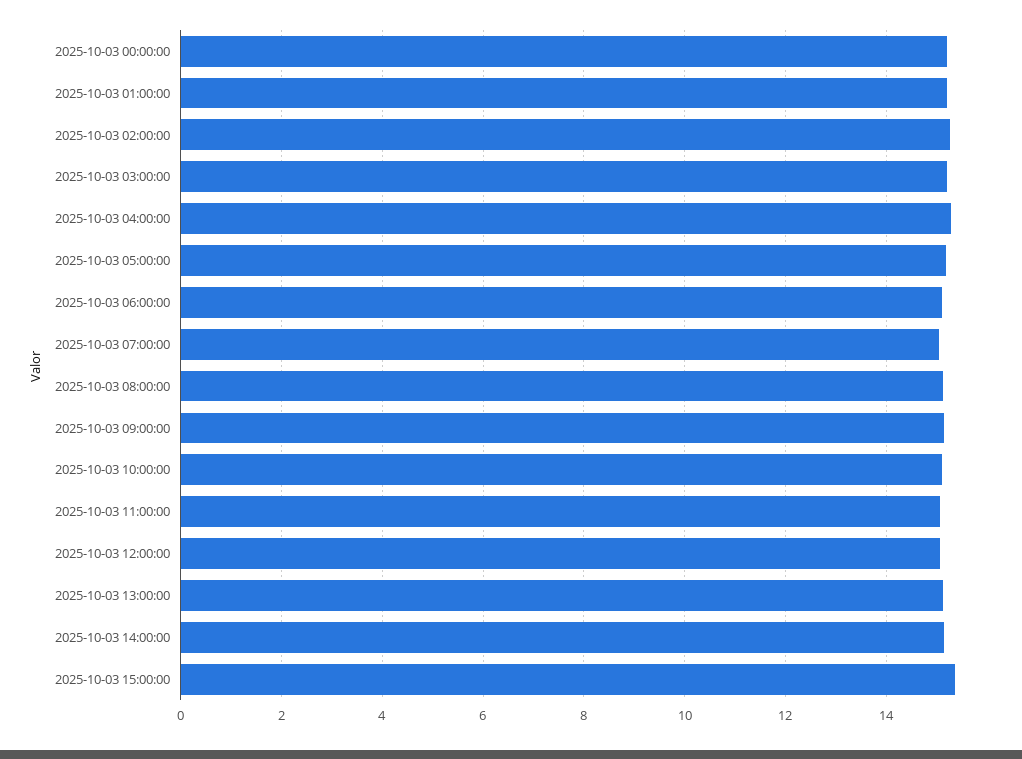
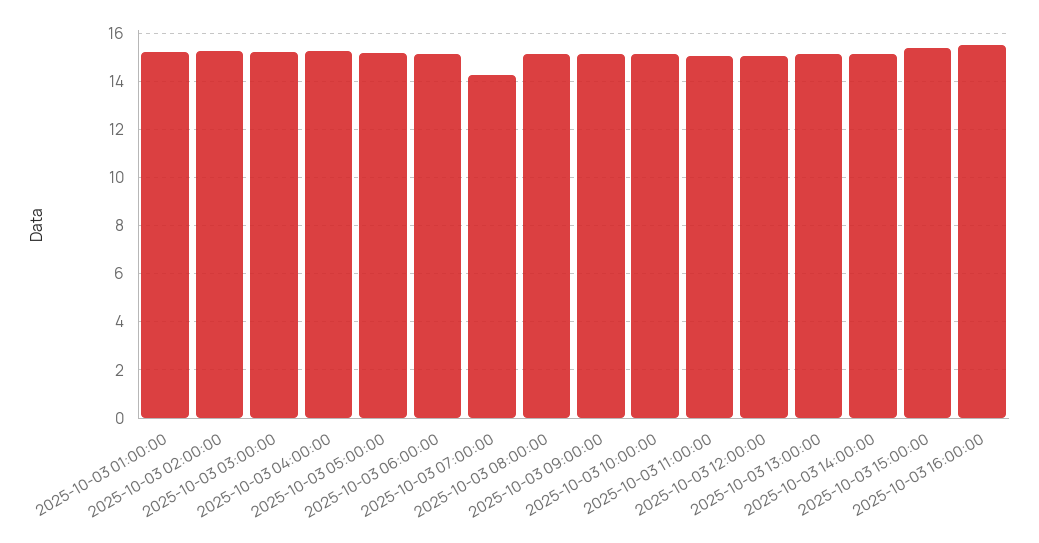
2025-10-03 00:00:00: 15.2 -> none
2025-10-03 07:00:00: 15 -> 14.25
2025-10-03 16:00:00: none -> 15.5

